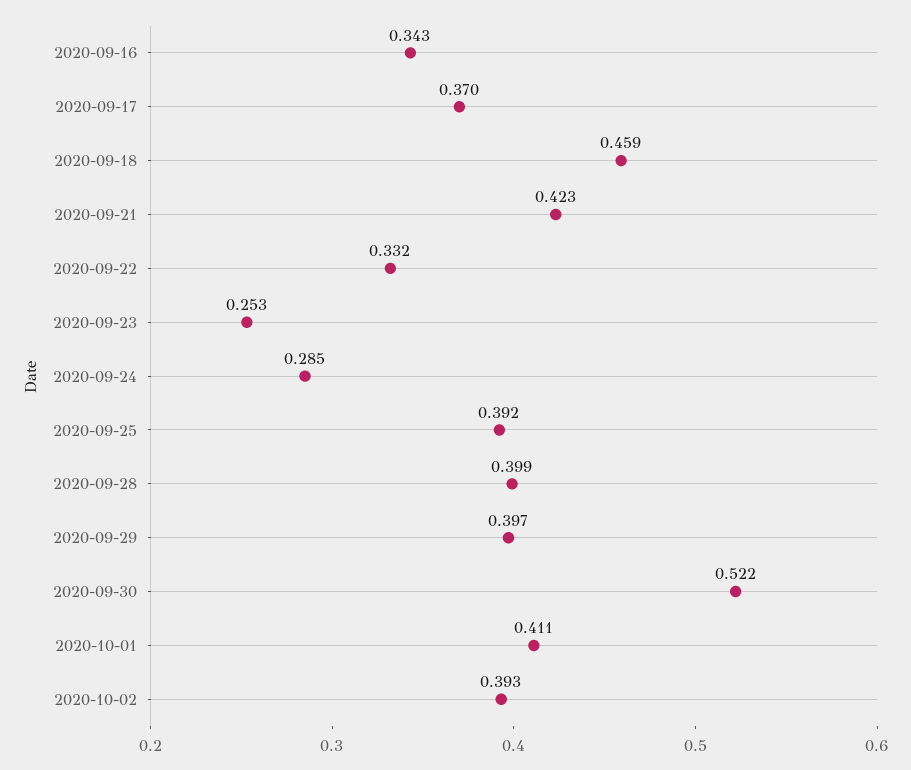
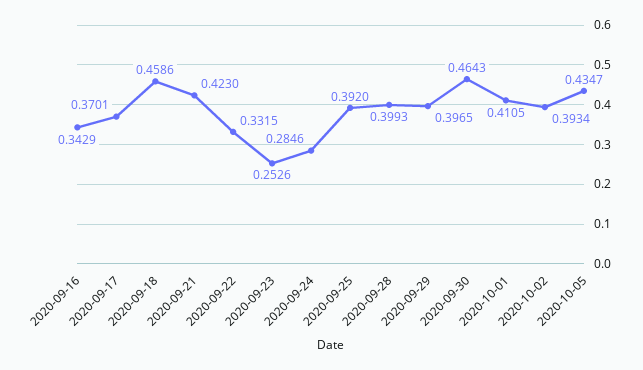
2020-09-30: 0.522 -> 0.4643
2020-10-05: none -> 0.4347

